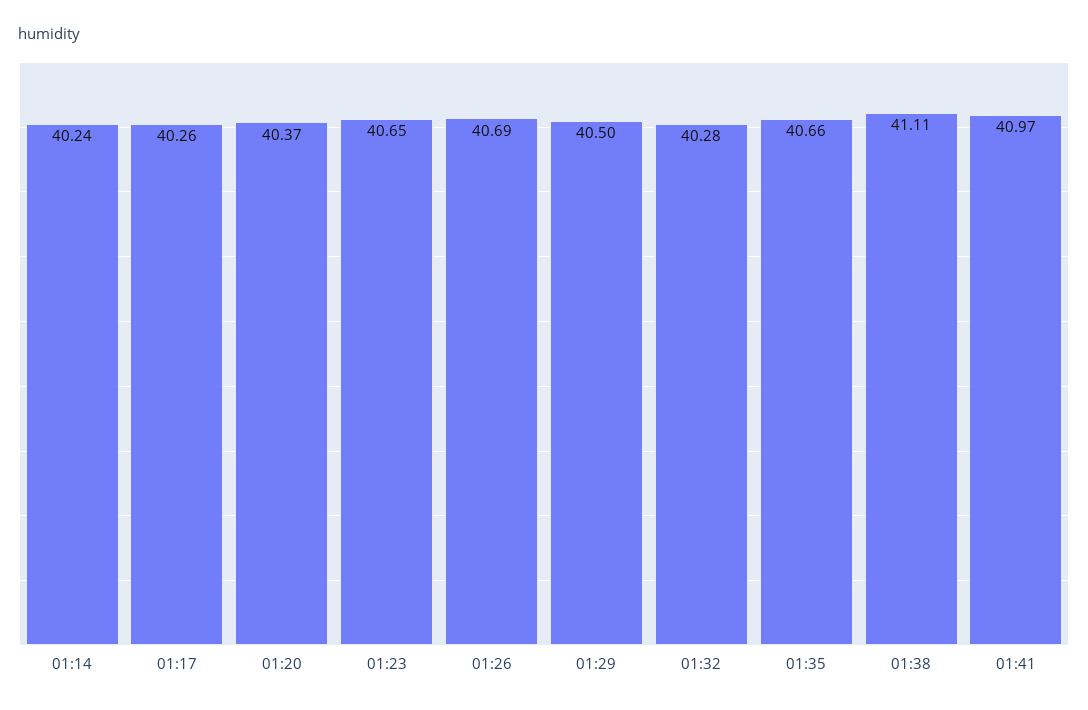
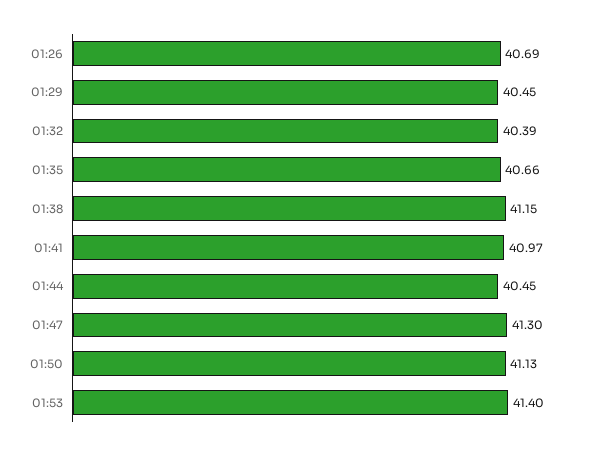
01:14: 40.24 -> none
01:17: 40.26 -> none
01:20: 40.37 -> none
01:23: 40.65 -> none
01:29: 40.5 -> 40.45
01:32: 40.28 -> 40.39
01:38: 41.11 -> 41.15
01:44: none -> 40.45
01:47: none -> 41.3
01:50: none -> 41.13
01:53: none -> 41.4

